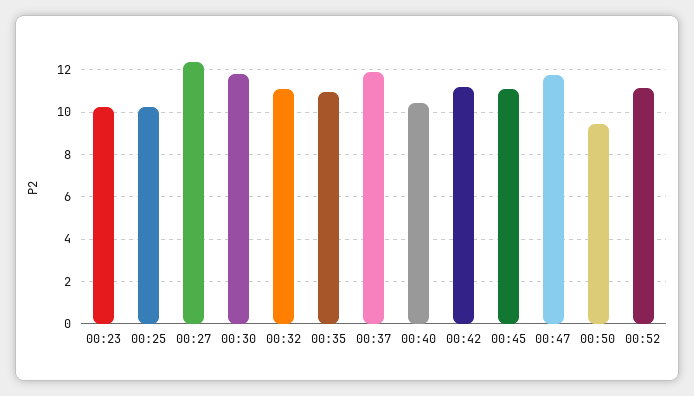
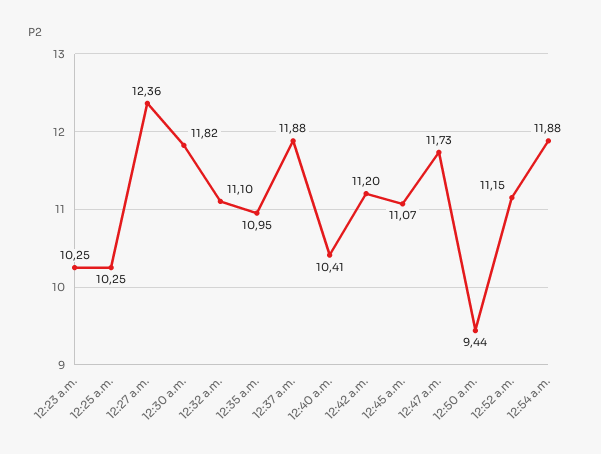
12:54 a.m.: none -> 11.88

